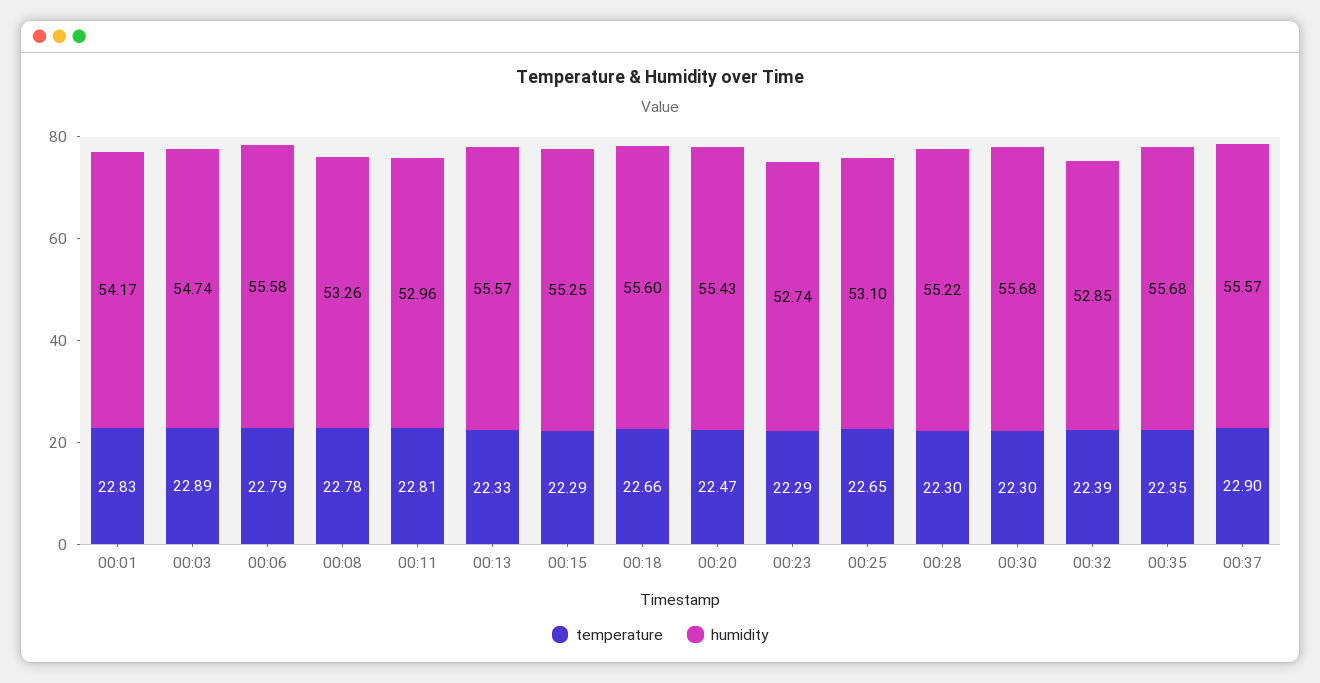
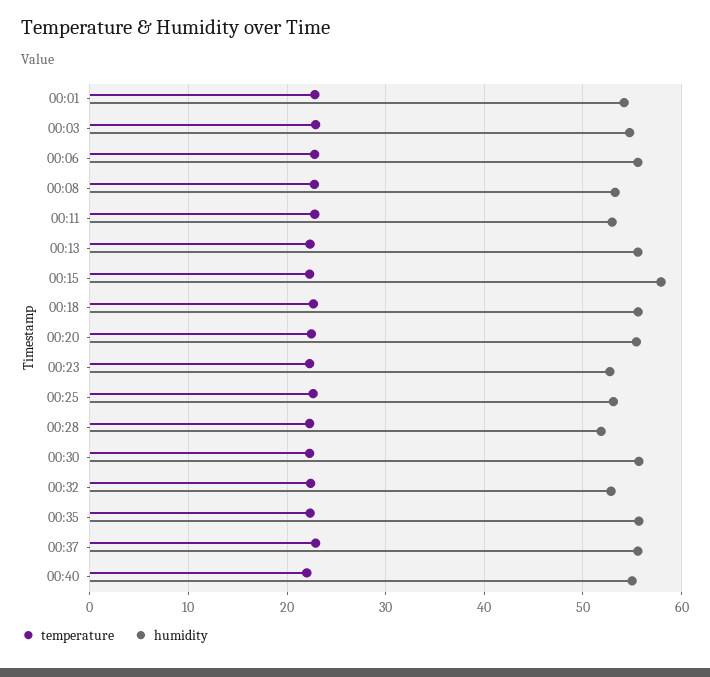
humidity, 00:15: 55.25 -> 58
humidity, 00:28: 55.22 -> 52
temperature, 00:40: none -> 22
humidity, 00:40: none -> 55

